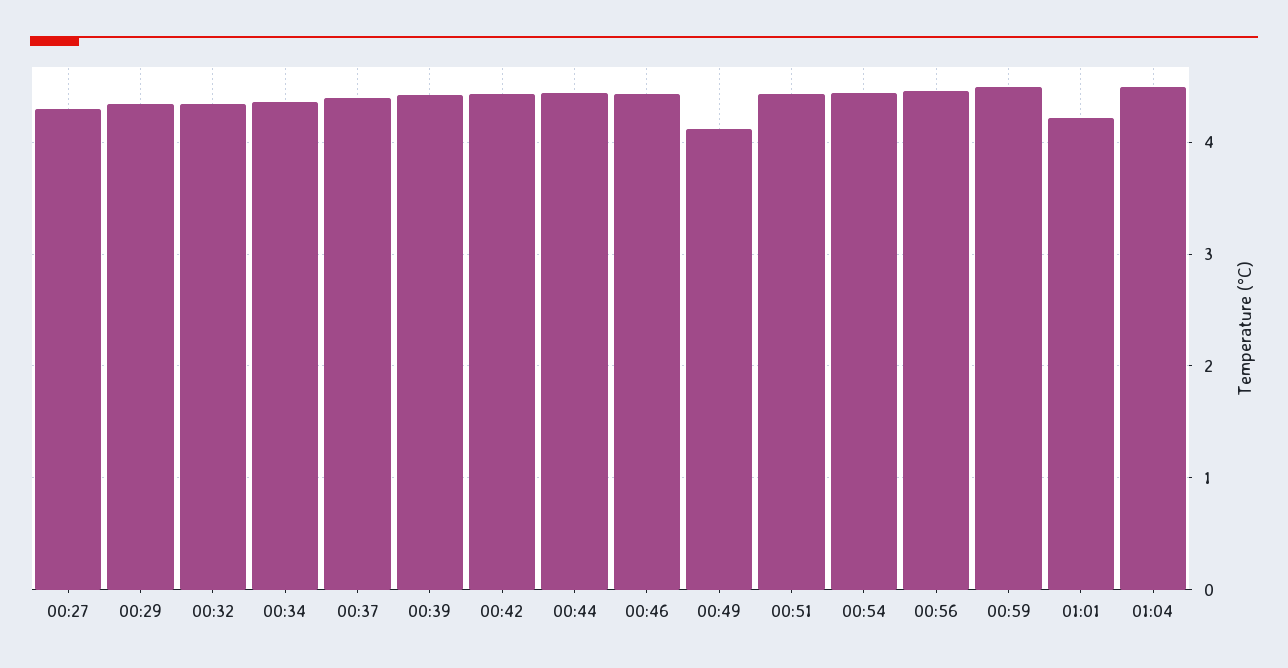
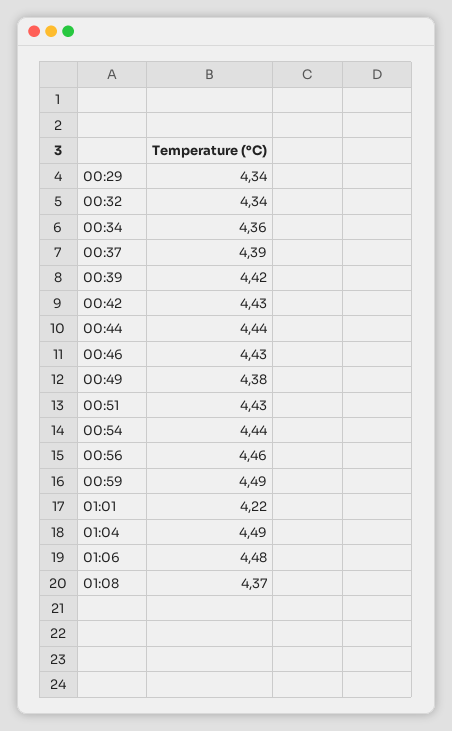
00:27: 4.3 -> none
00:49: 4.1 -> 4.38
01:06: none -> 4.48
01:08: none -> 4.37

